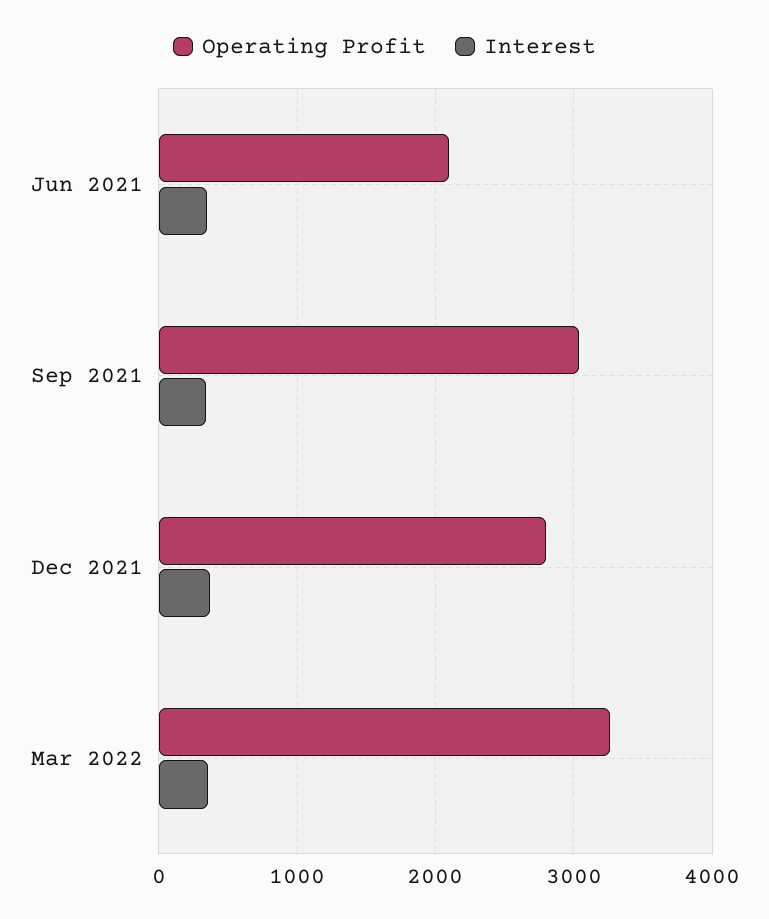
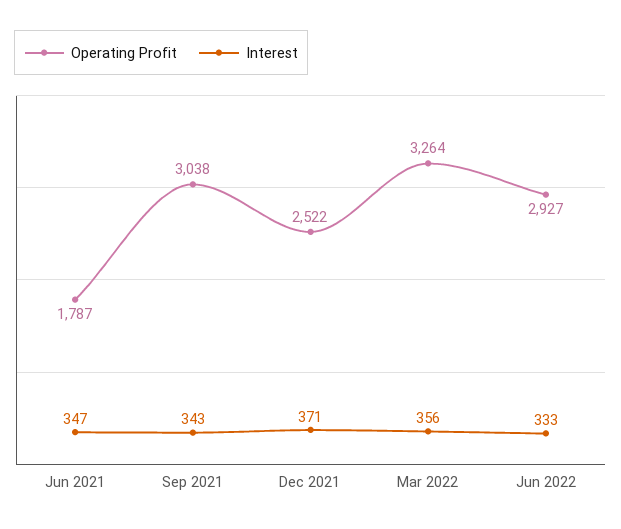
Operating Profit, Jun 2021: 2100 -> 1787
Operating Profit, Dec 2021: 2800 -> 2522
Operating Profit, Jun 2022: none -> 2927
Interest, Jun 2022: none -> 333

